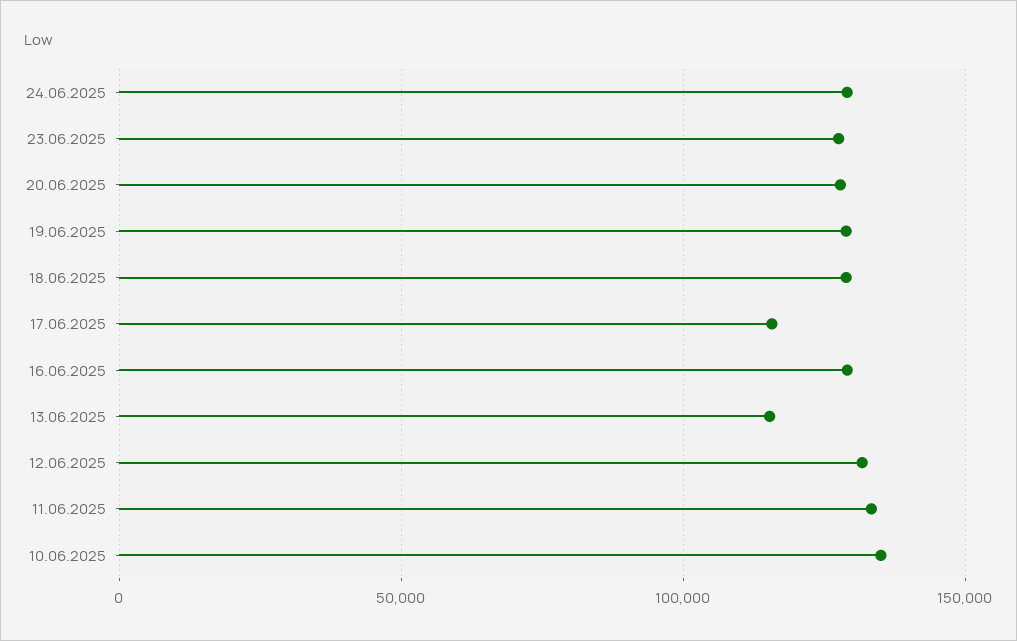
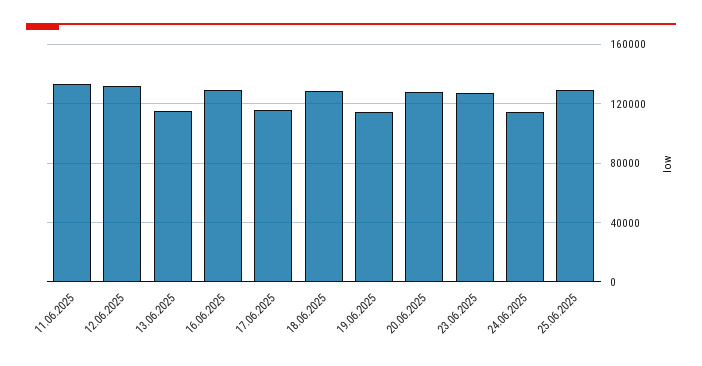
24.06.2025: 130000 -> 115000
19.06.2025: 130000 -> 115000
10.06.2025: 135000 -> none
25.06.2025: none -> 130000

